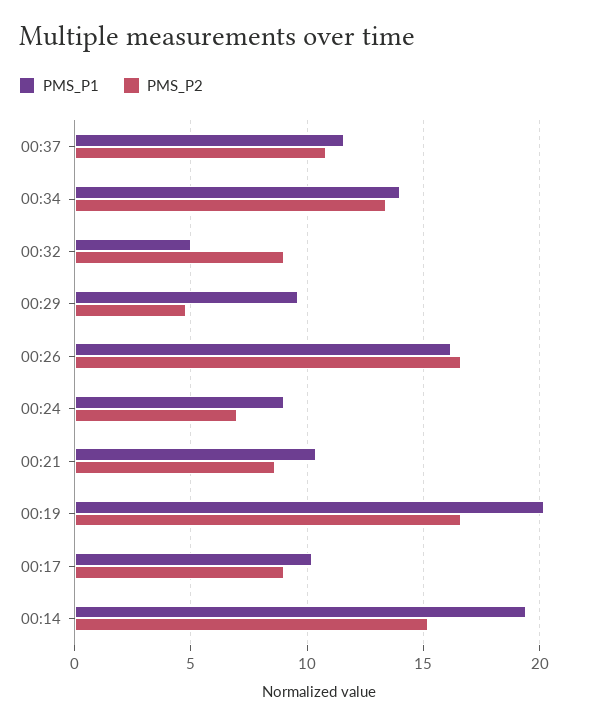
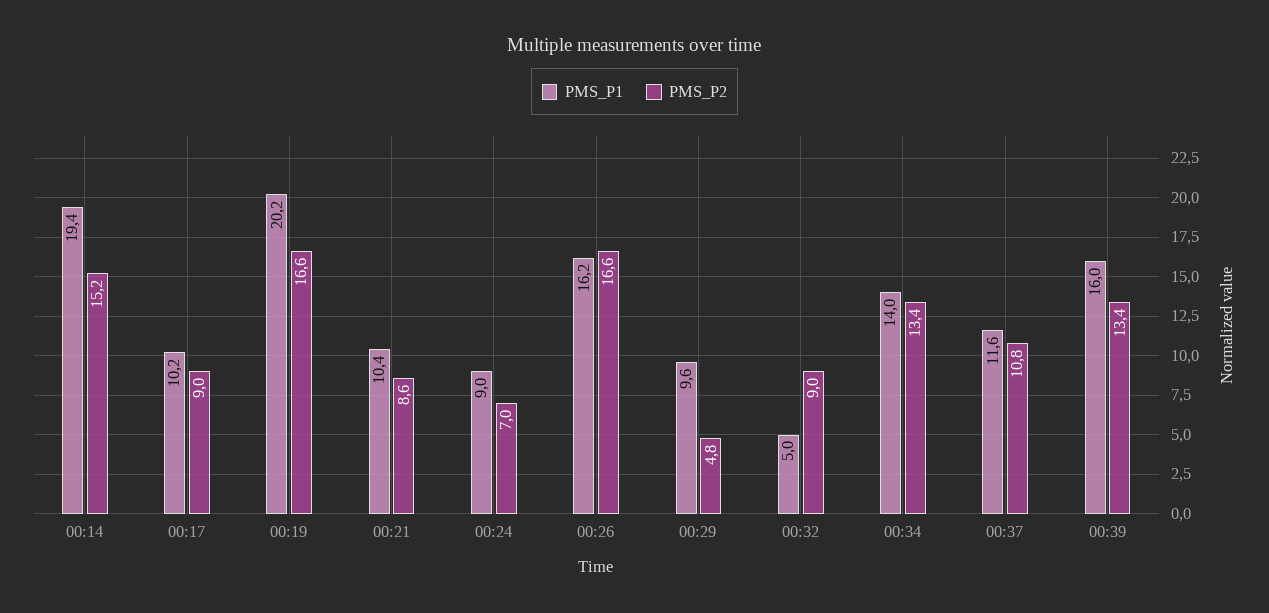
PMS_P1, 00:39: none -> 16
PMS_P2, 00:39: none -> 13.4

